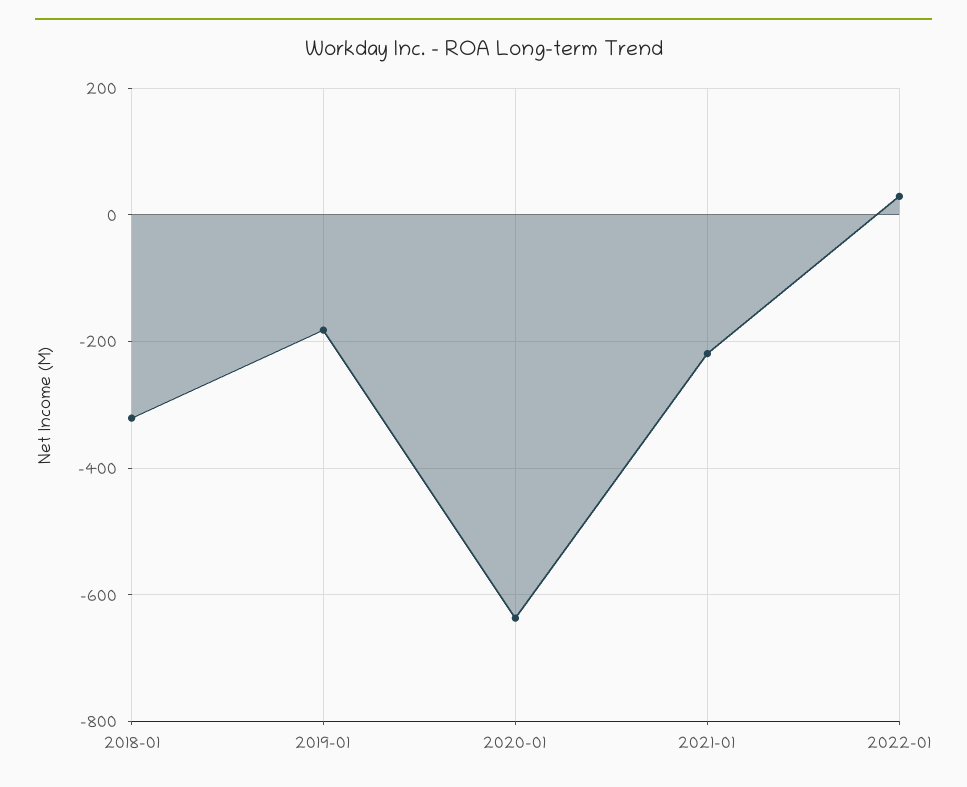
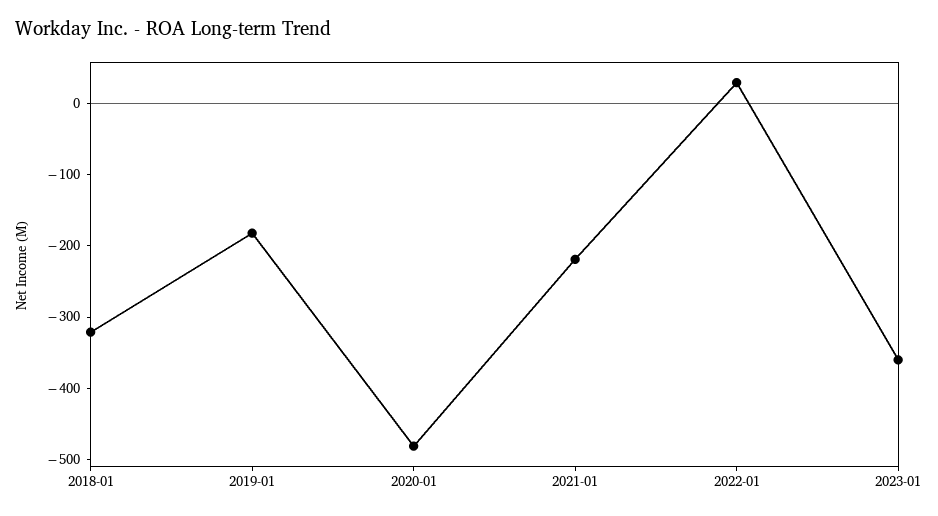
2020-01: -640 -> -480
2023-01: none -> -360

